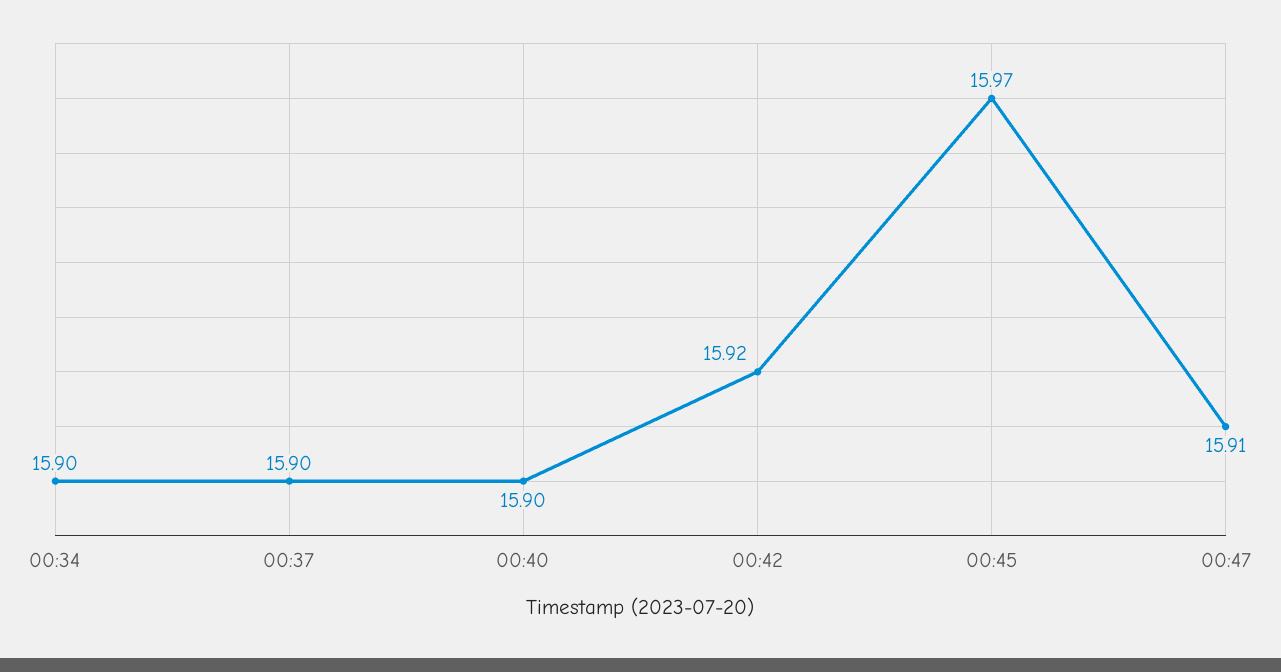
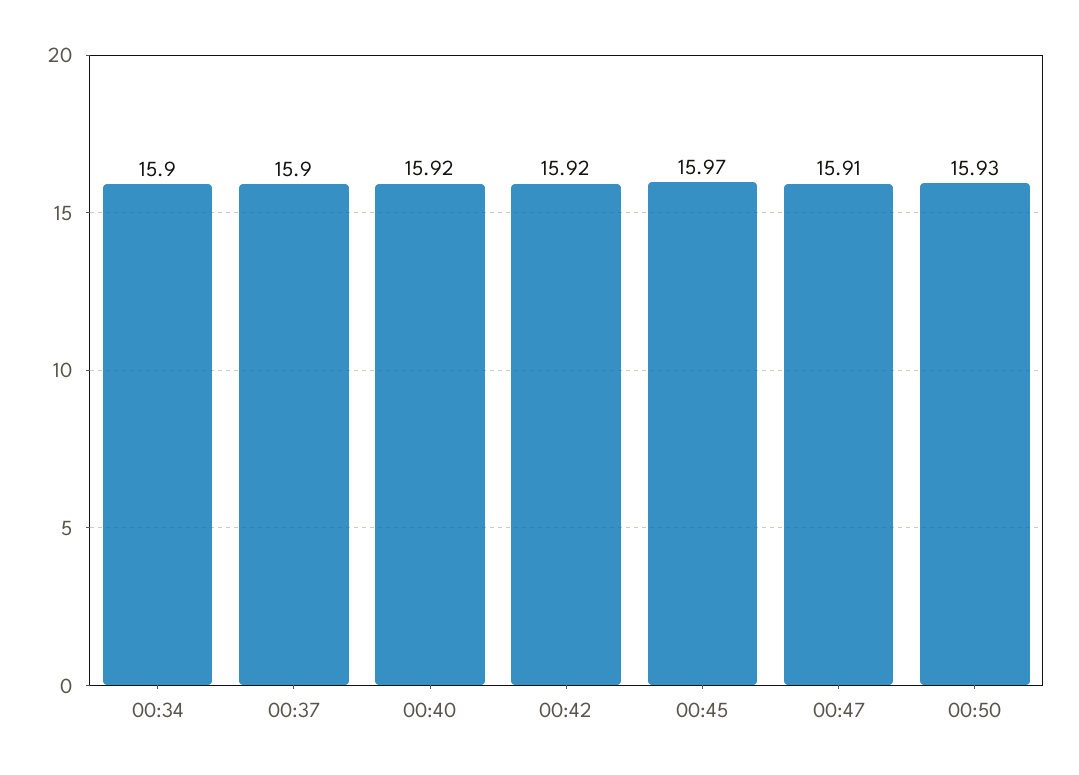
00:40: 15.9 -> 15.92
00:50: none -> 15.93

